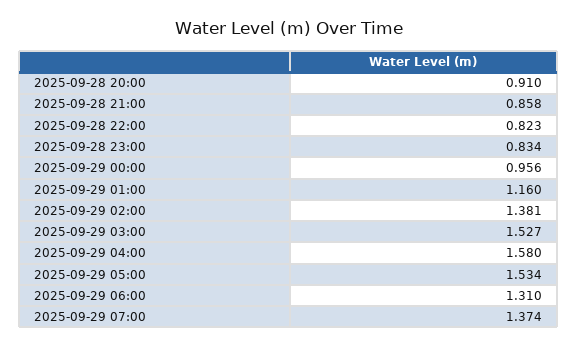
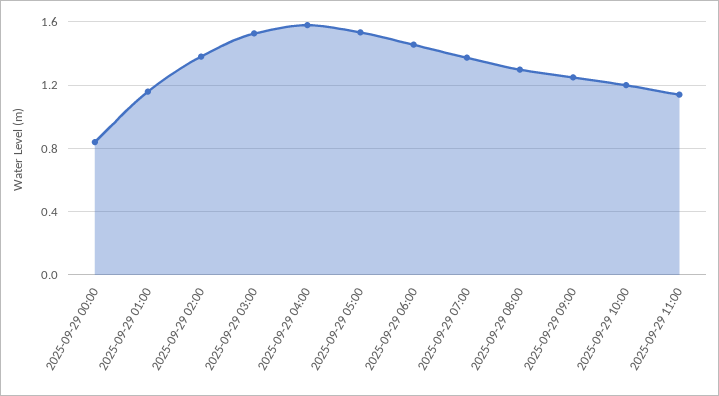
2025-09-28 20:00: 0.91 -> none
2025-09-28 21:00: 0.858 -> none
2025-09-28 22:00: 0.823 -> none
2025-09-28 23:00: 0.834 -> none
2025-09-29 00:00: 0.956 -> 0.85
2025-09-29 06:00: 1.31 -> 1.45
2025-09-29 08:00: none -> 1.3
2025-09-29 09:00: none -> 1.25
2025-09-29 10:00: none -> 1.2
2025-09-29 11:00: none -> 1.15

